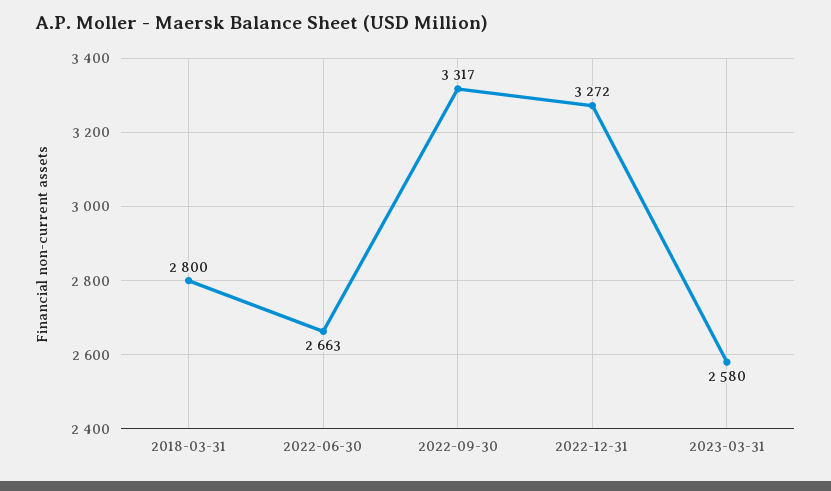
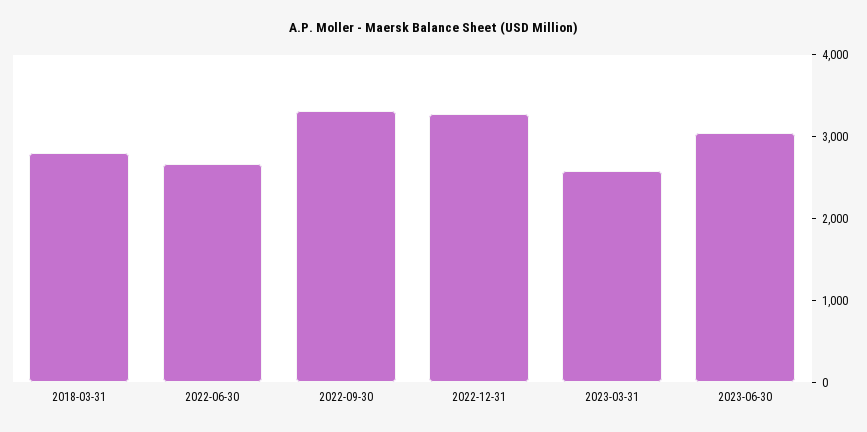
2023-06-30: none -> 3000

